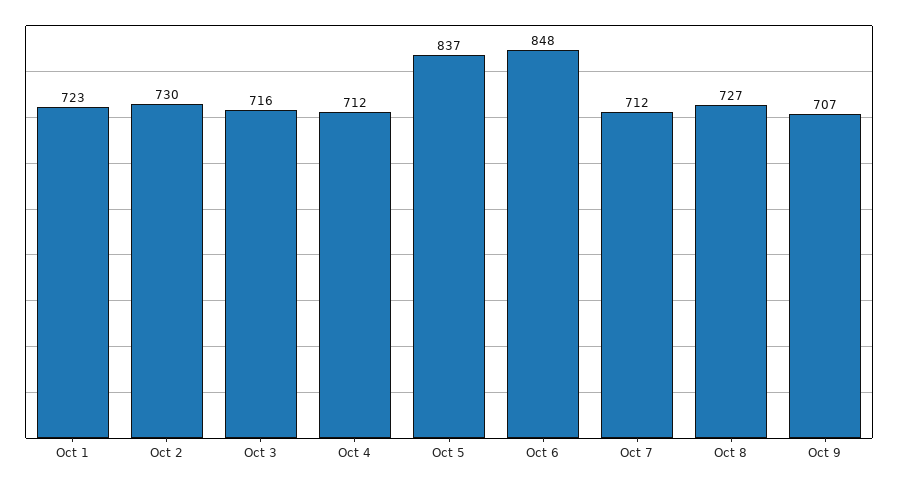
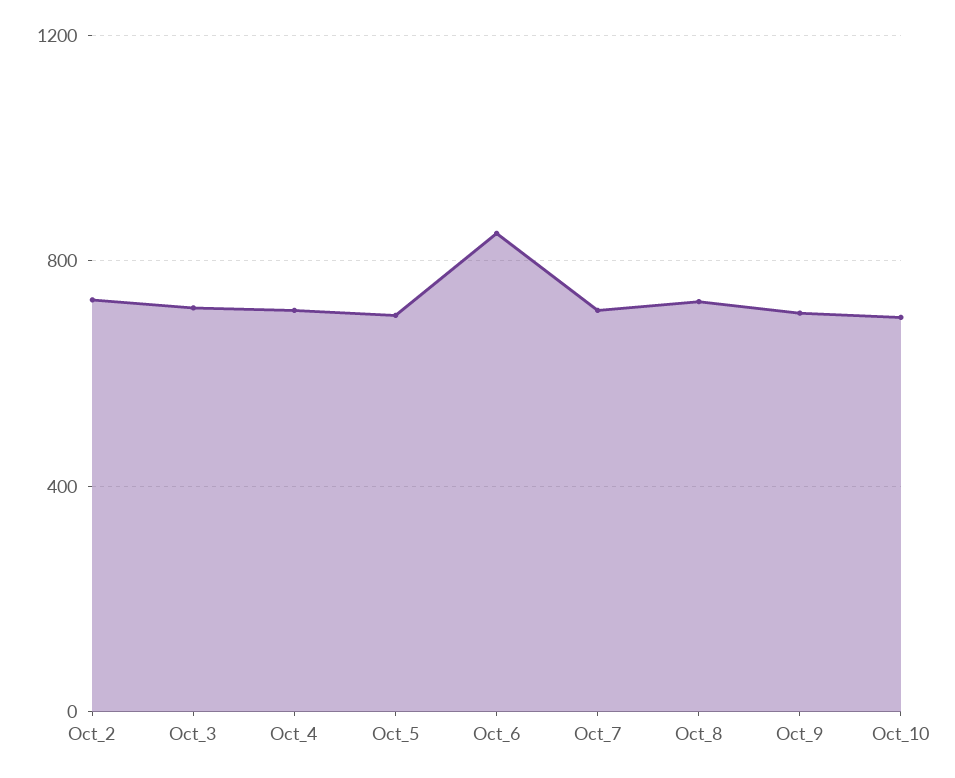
Oct 1: 723 -> none
Oct 5: 837 -> 700
Oct_10: none -> 700

